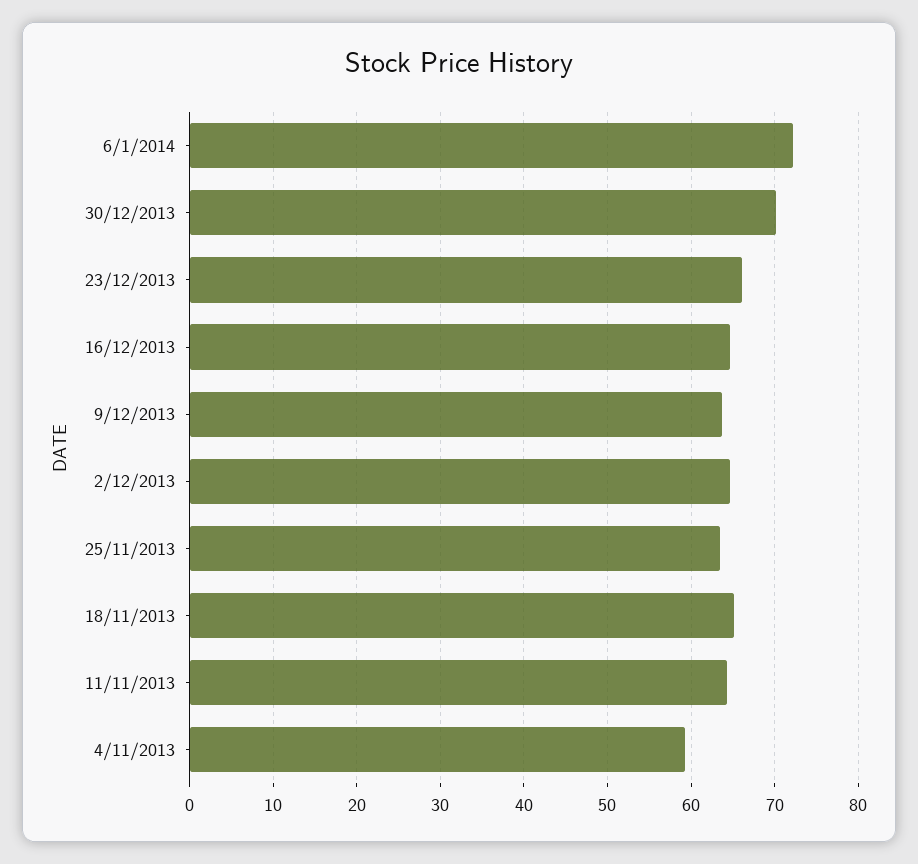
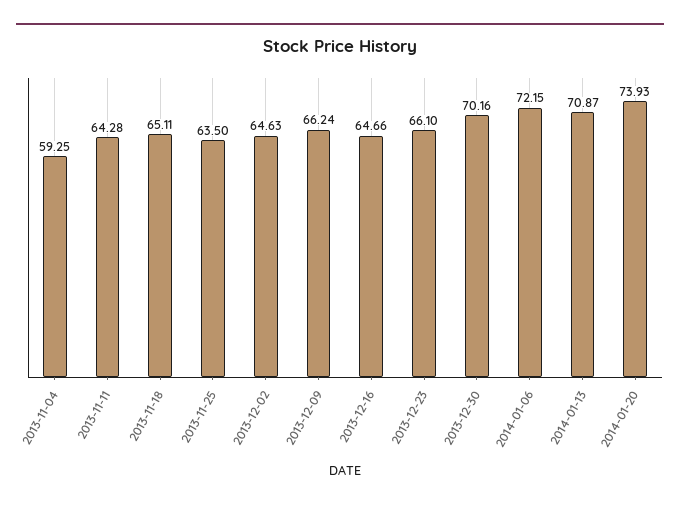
9/12/2013: 64 -> 66.24
2014-01-13: none -> 70.87
2014-01-20: none -> 73.93

